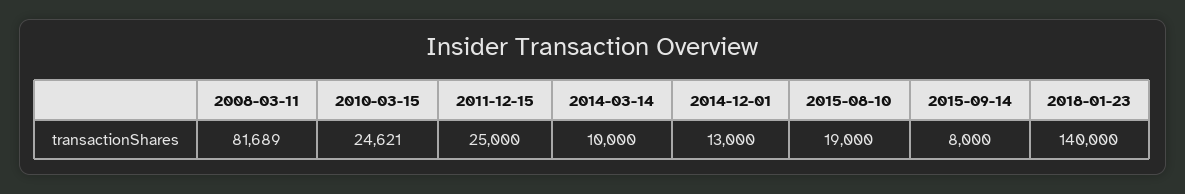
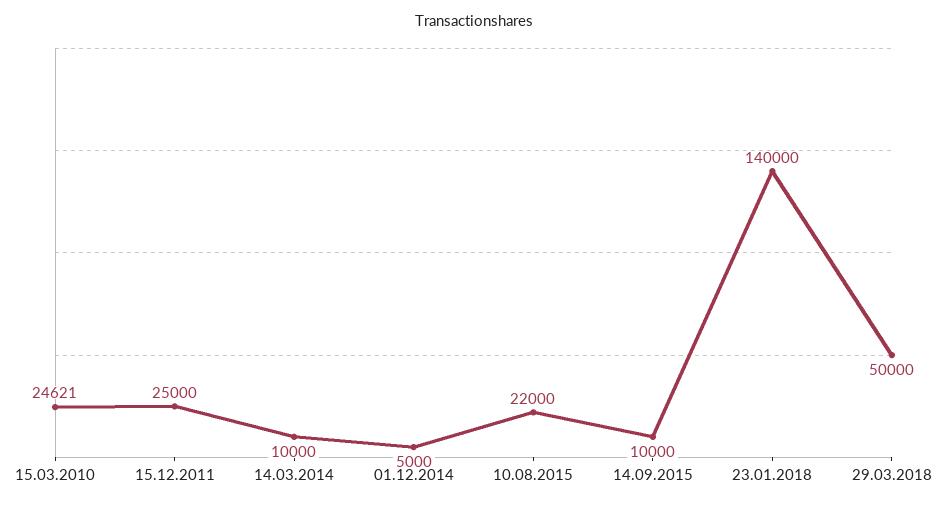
2008-03-11: 81689 -> none
2014-12-01: 13000 -> 5000
2015-08-10: 19000 -> 22000
2015-09-14: 8000 -> 10000
29.03.2018: none -> 50000

